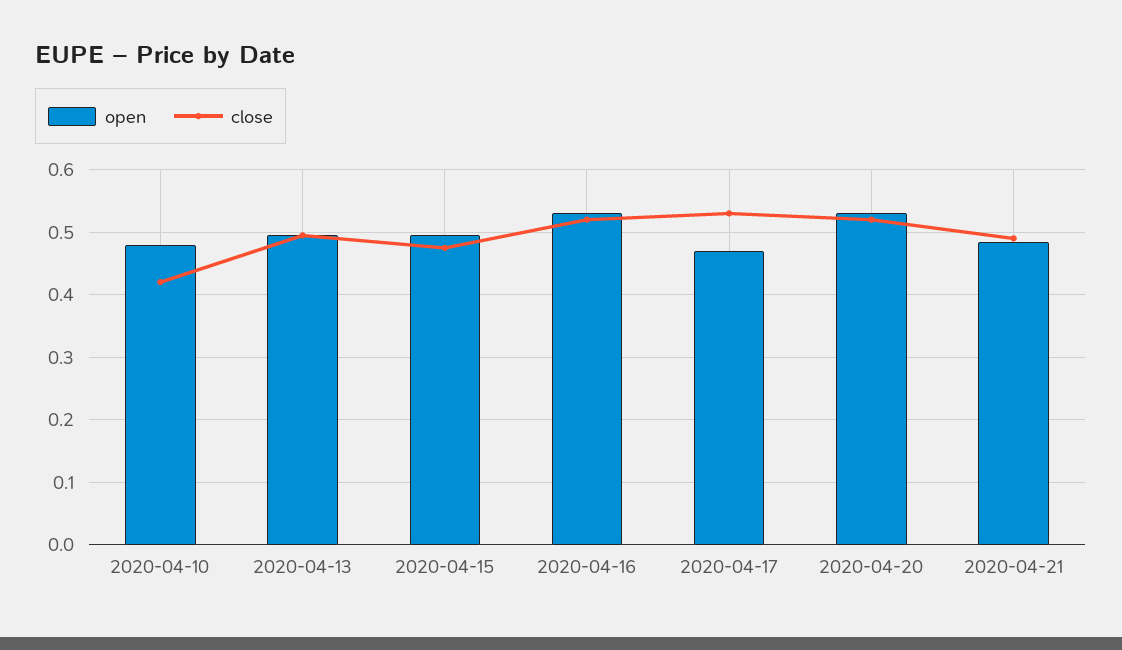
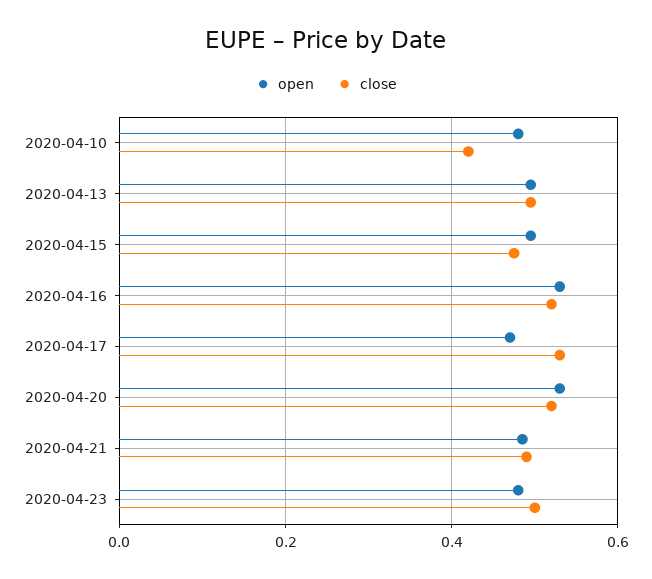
open, 2020-04-23: none -> 0.48
close, 2020-04-23: none -> 0.5

